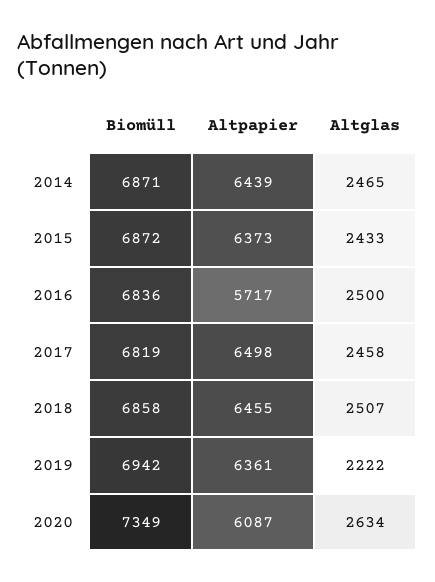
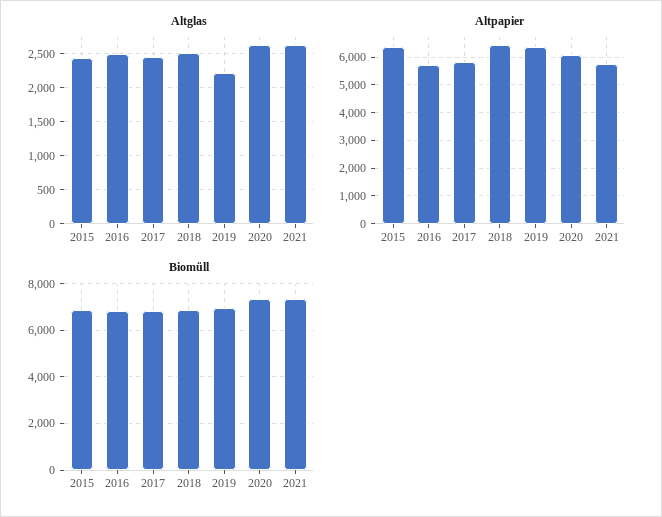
Biomüll, 2014: 6871 -> none
Altpapier, 2014: 6439 -> none
Altglas, 2014: 2465 -> none
Altpapier, 2017: 6498 -> 5750
Altglas, 2021: none -> 2600
Altpapier, 2021: none -> 5750
Biomüll, 2021: none -> 7500

